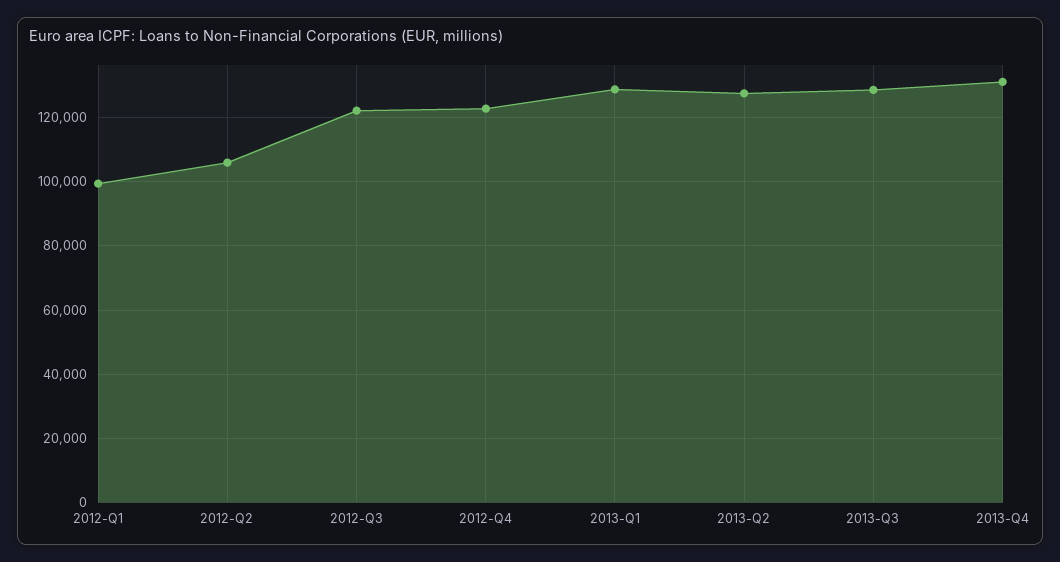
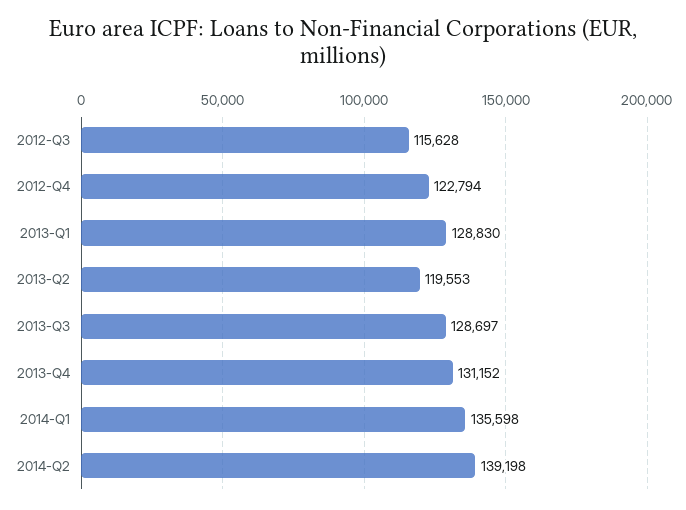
2012-Q1: 100000 -> none
2012-Q2: 106000 -> none
2012-Q3: 122000 -> 115628
2013-Q2: 128000 -> 119553
2014-Q1: none -> 135598
2014-Q2: none -> 139198

